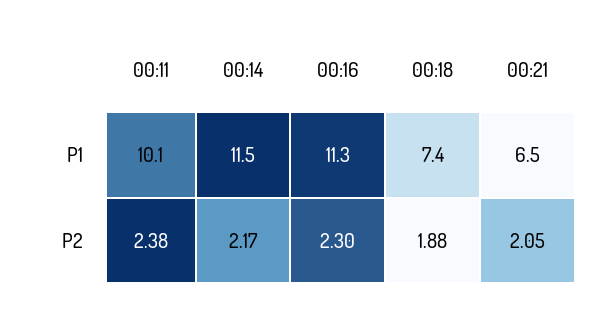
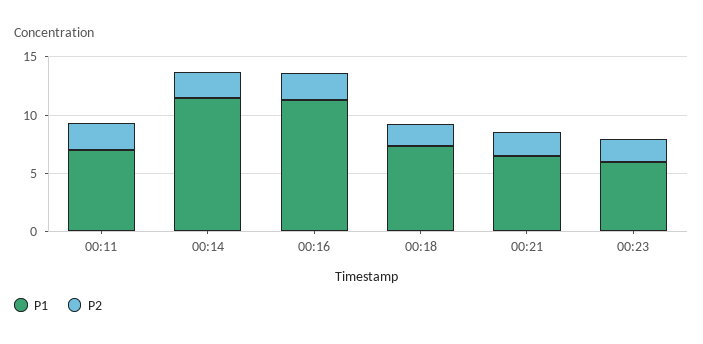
P1, 00:11: 10.1 -> 7
P1, 00:23: none -> 6
P2, 00:23: none -> 2

